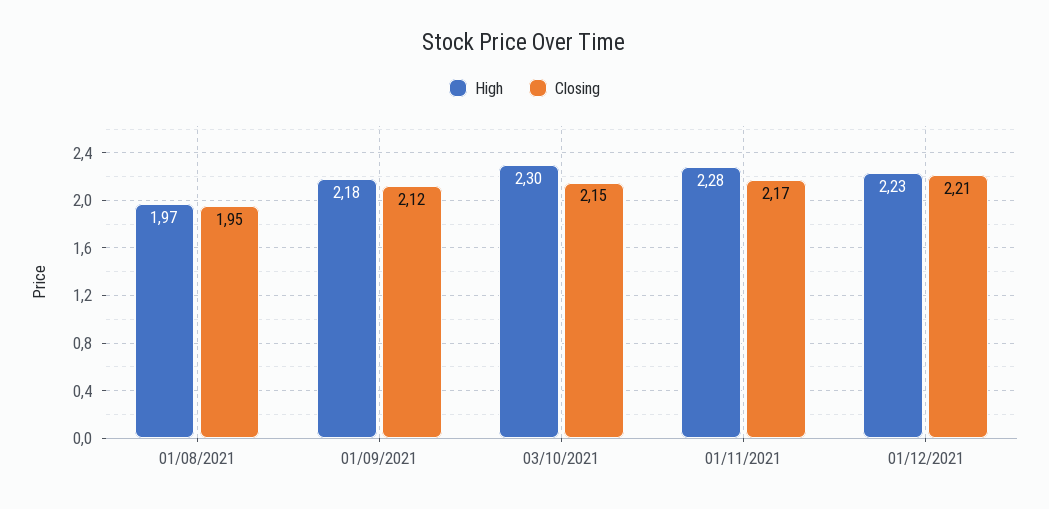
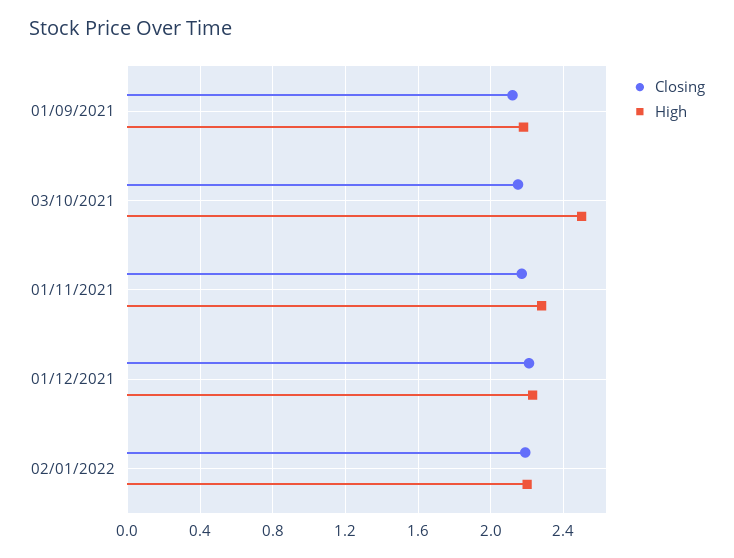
High, 01/08/2021: 1.97 -> none
Closing, 01/08/2021: 1.95 -> none
High, 03/10/2021: 2.3 -> 2.5
Closing, 02/01/2022: none -> 2.2
High, 02/01/2022: none -> 2.2

